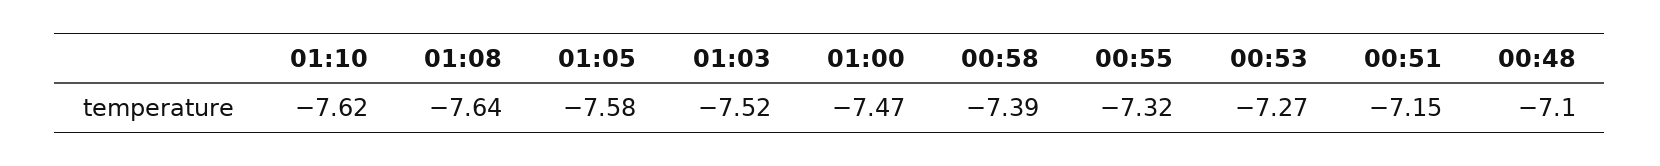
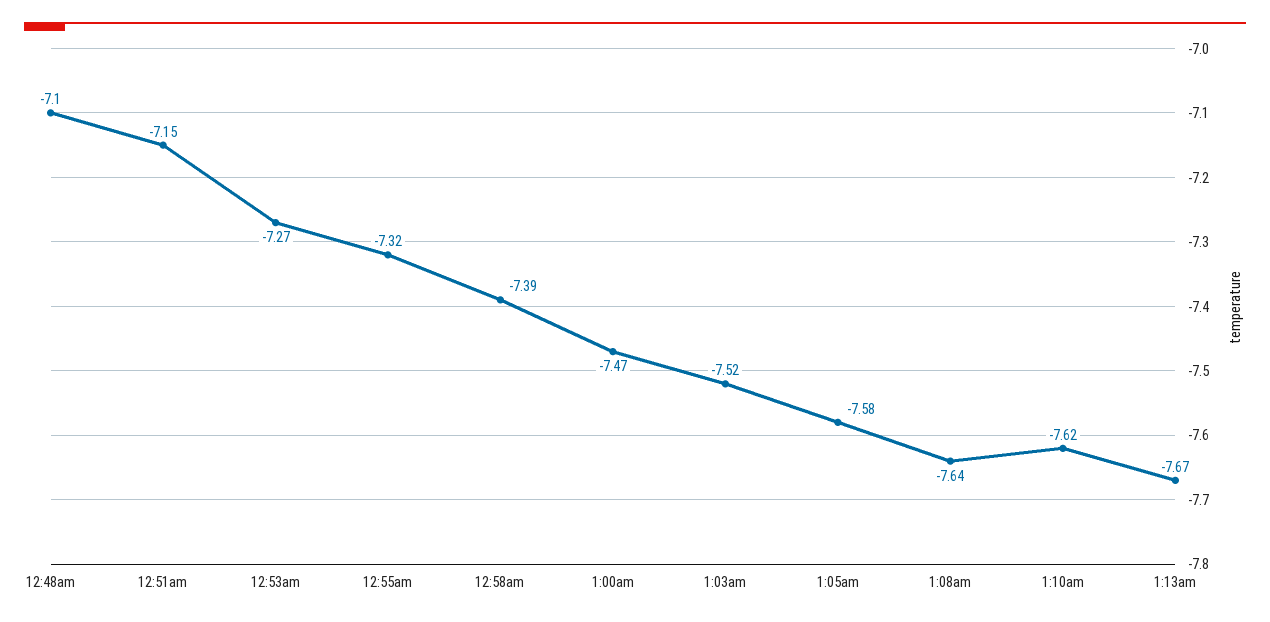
1:13am: none -> -7.67

